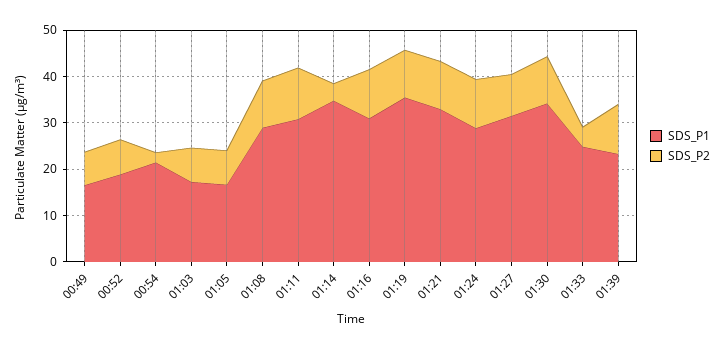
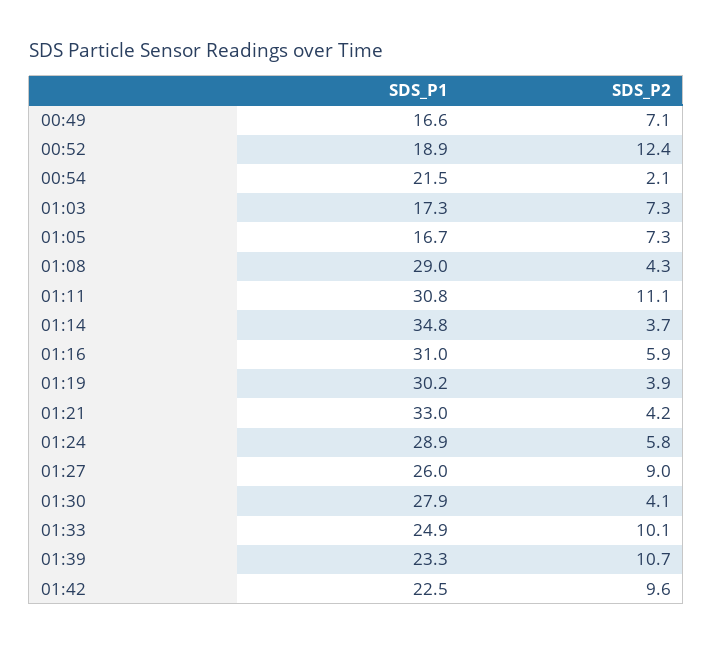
SDS_P2, 00:52: 8 -> 12.4
SDS_P2, 01:08: 10 -> 4.3
SDS_P2, 01:16: 10 -> 5.9
SDS_P1, 01:19: 36 -> 30.2
SDS_P2, 01:19: 10 -> 3.9
SDS_P2, 01:21: 10 -> 4.2
SDS_P2, 01:24: 10 -> 5.8
SDS_P1, 01:27: 32 -> 26
SDS_P1, 01:30: 34 -> 27.9
SDS_P2, 01:30: 10 -> 4.1
SDS_P2, 01:33: 4 -> 10.1
SDS_P1, 01:42: none -> 22.5
SDS_P2, 01:42: none -> 9.6

